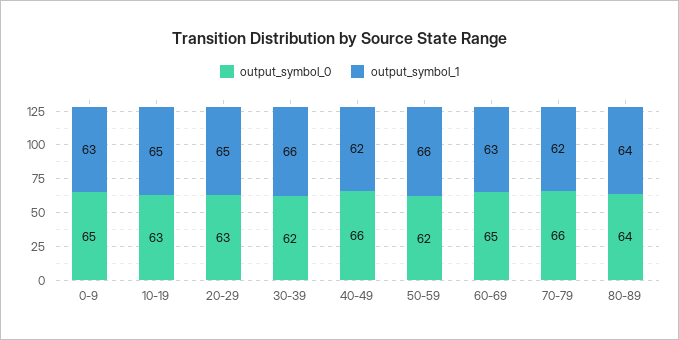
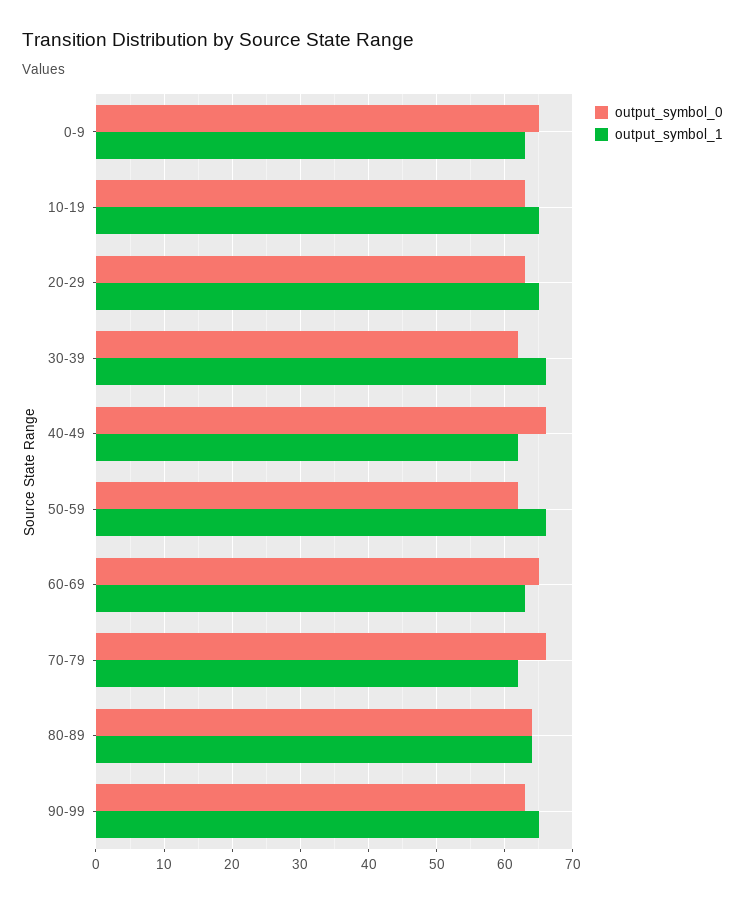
output_symbol_0, 90-99: none -> 63
output_symbol_1, 90-99: none -> 65

